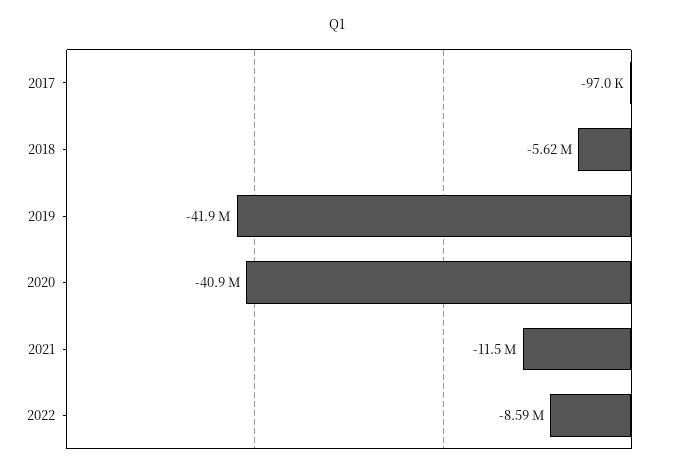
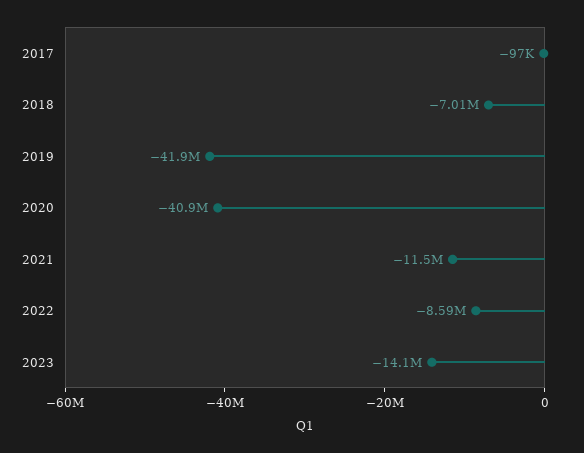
2018: -5620000 -> -7010000
2023: none -> -14100000

